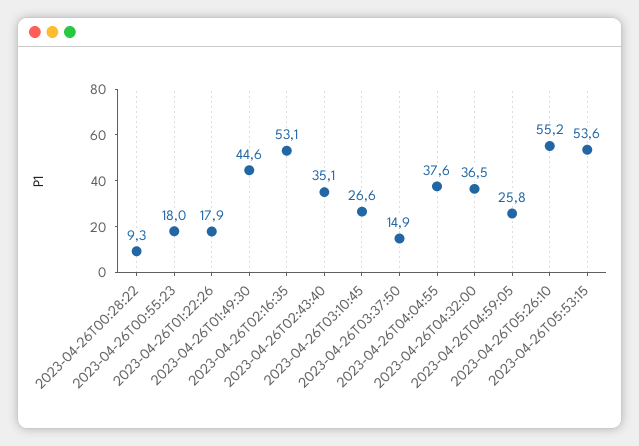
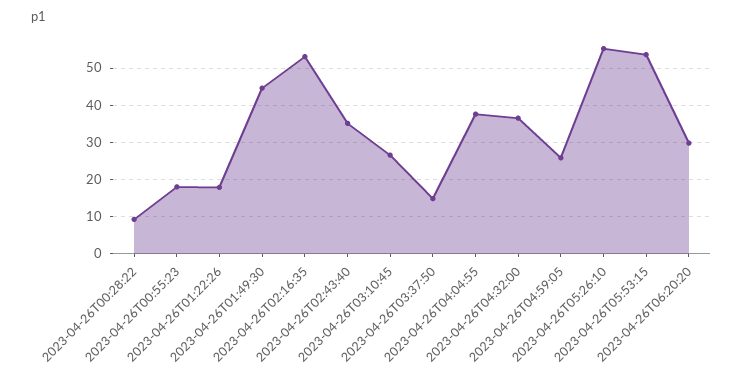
2023-04-26T06:20:20: none -> 30

